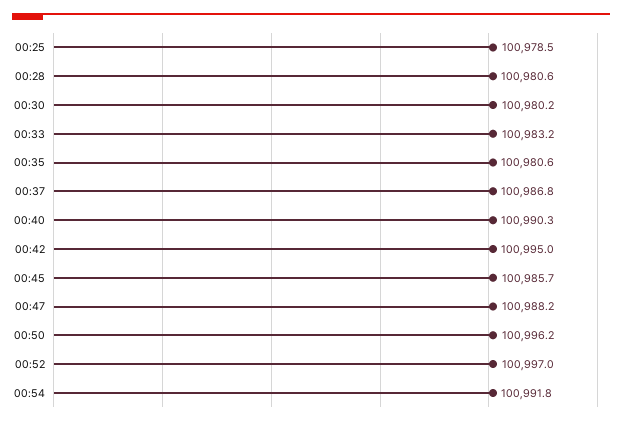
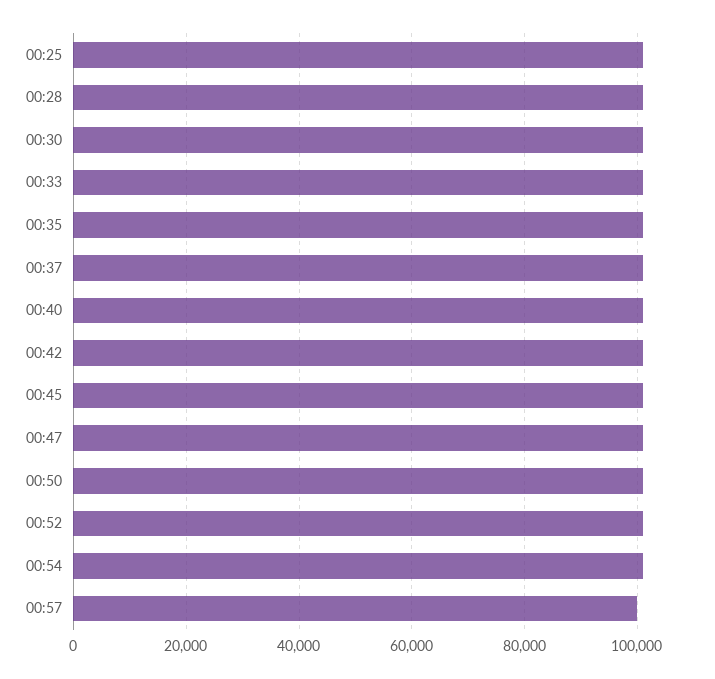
00:57: none -> 100000

